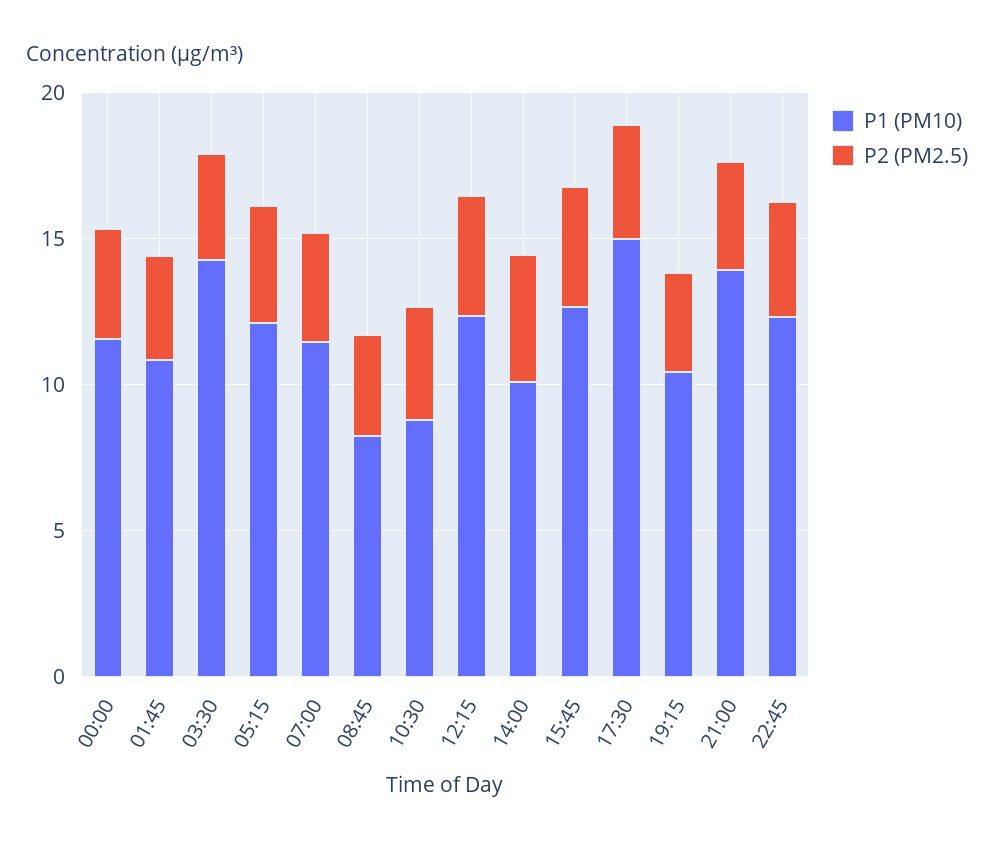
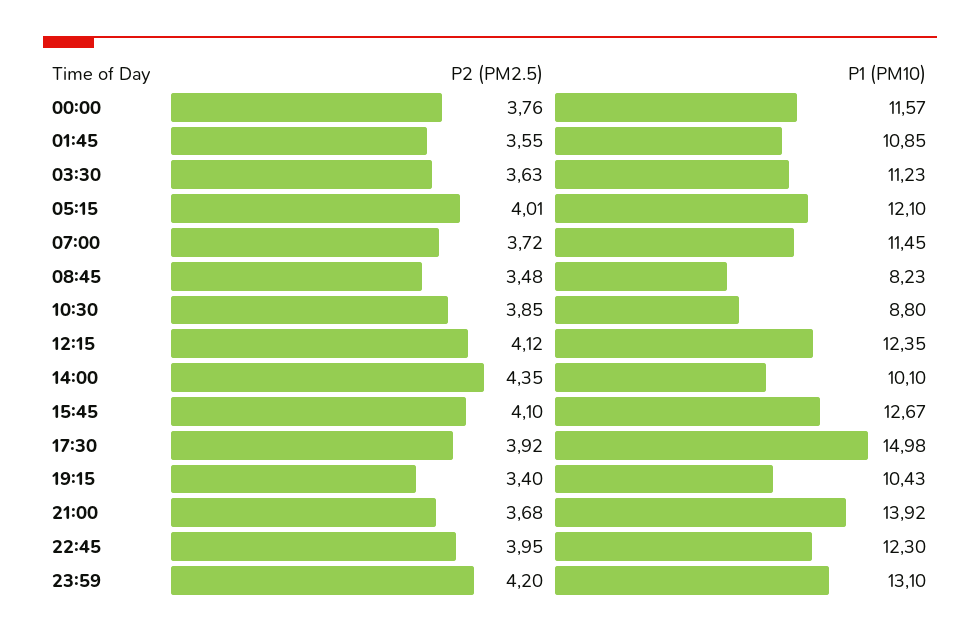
P1 (PM10), 03:30: 14 -> 11.23
P2 (PM2.5), 23:59: none -> 4.2
P1 (PM10), 23:59: none -> 13.1

